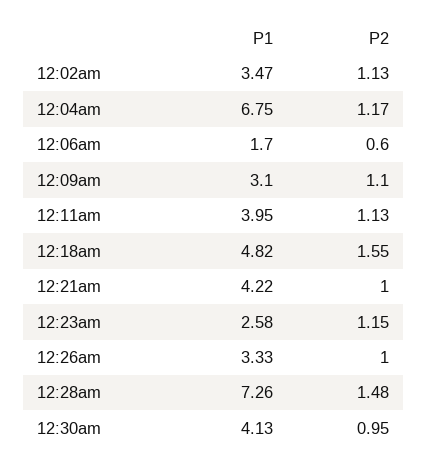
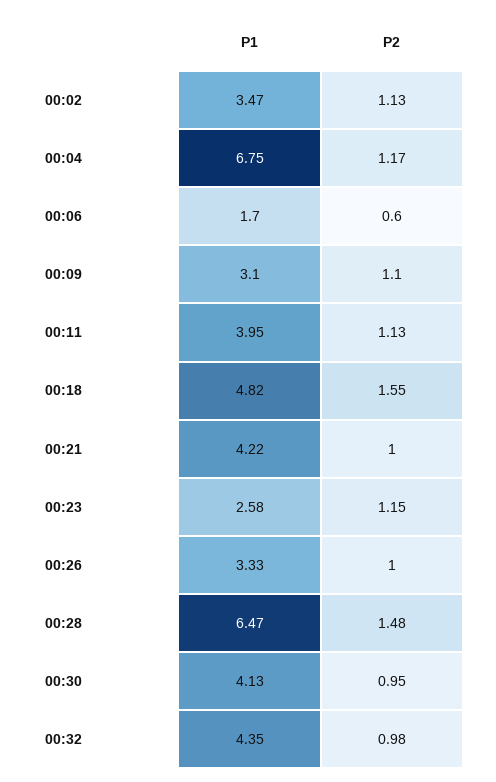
P1, 12:28am: 7.26 -> 6.47
P1, 00:32: none -> 4.35
P2, 00:32: none -> 0.98

